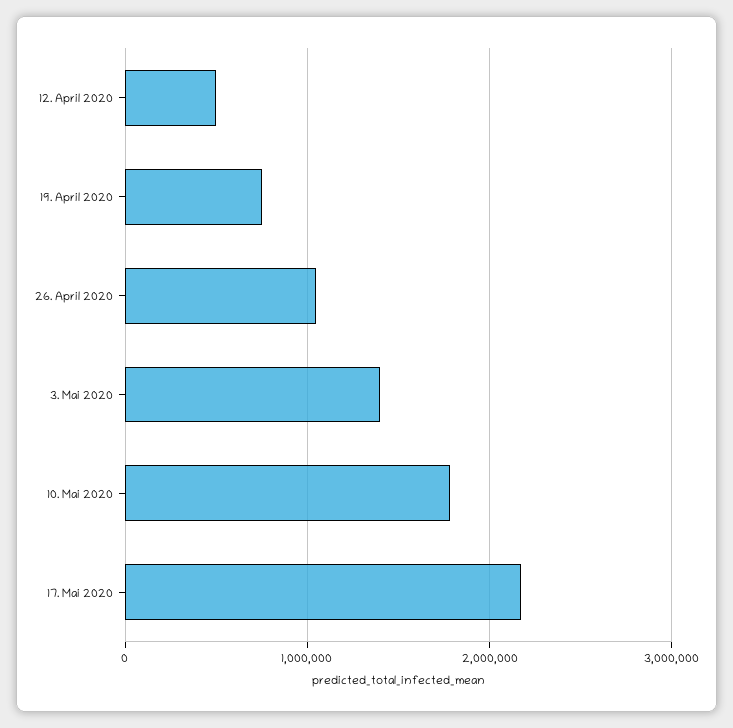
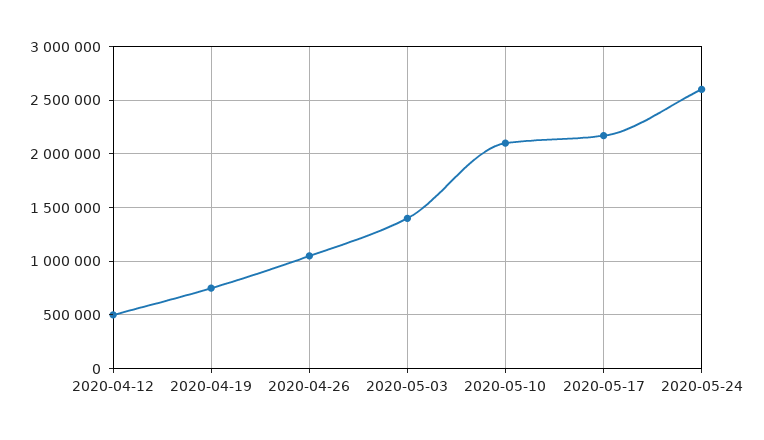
10. Mai 2020: 1800000 -> 2100000
2020-05-24: none -> 2600000

